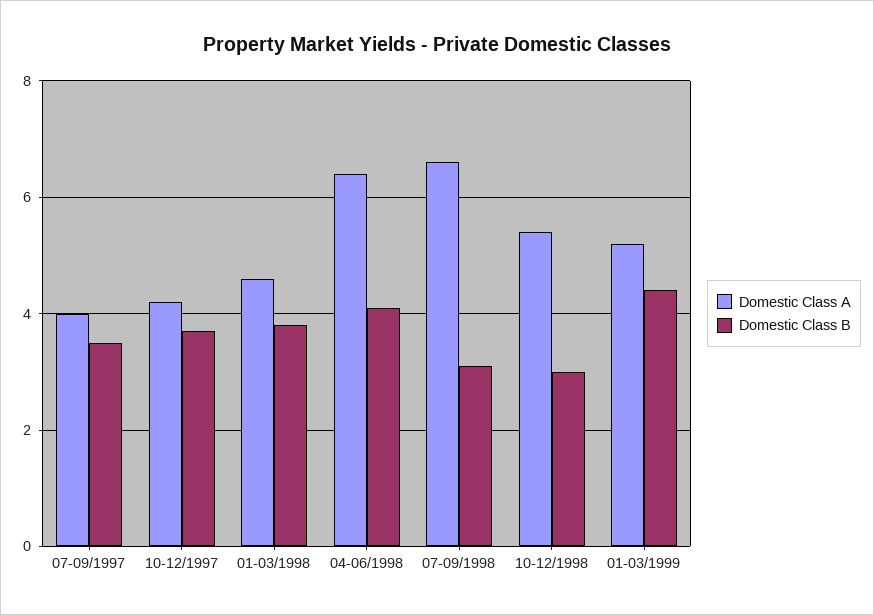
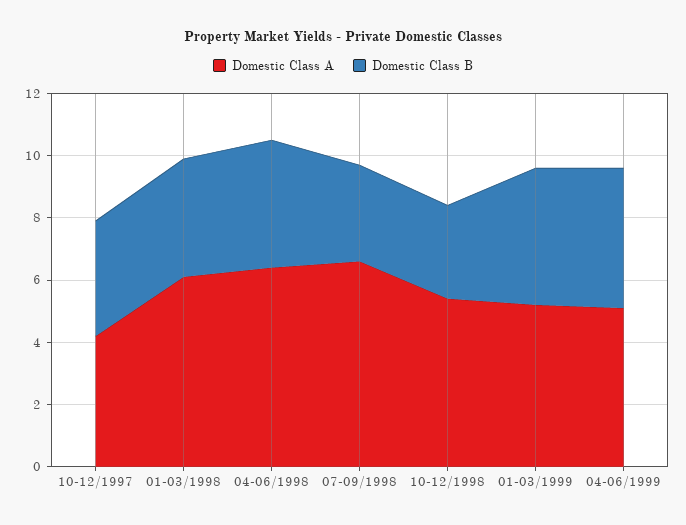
Domestic Class A, 07-09/1997: 4 -> none
Domestic Class B, 07-09/1997: 3.5 -> none
Domestic Class A, 01-03/1998: 4.5 -> 6
Domestic Class A, 04-06/1999: none -> 5
Domestic Class B, 04-06/1999: none -> 4.5

